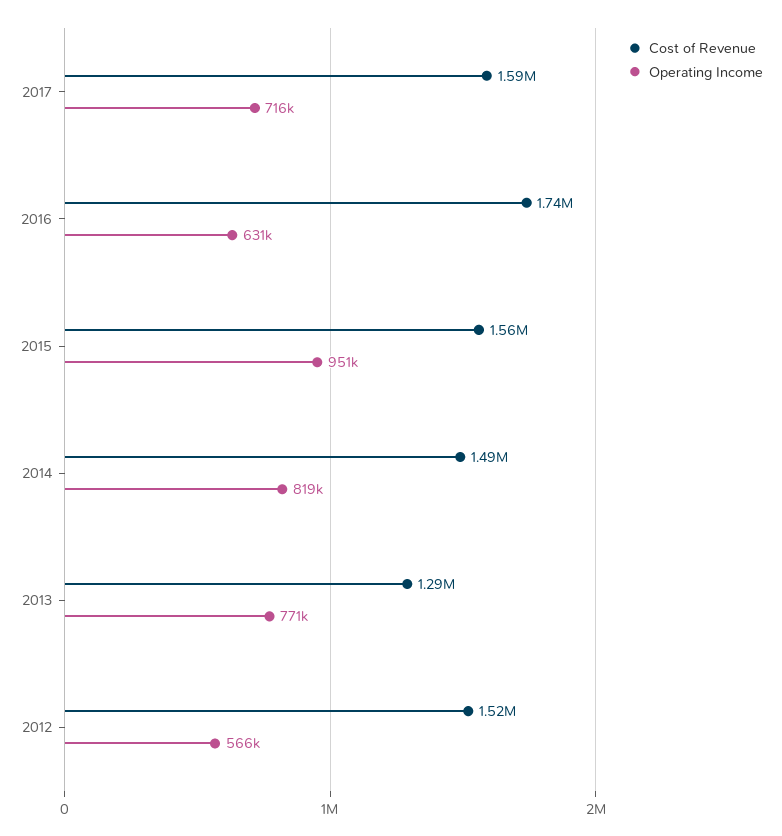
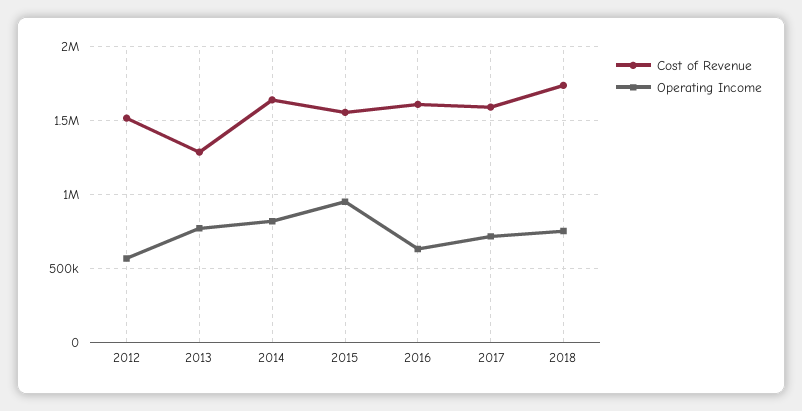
Cost of Revenue, 2016: 1740000 -> 1600000
Cost of Revenue, 2014: 1490000 -> 1650000
Cost of Revenue, 2018: none -> 1750000
Operating Income, 2018: none -> 750000

